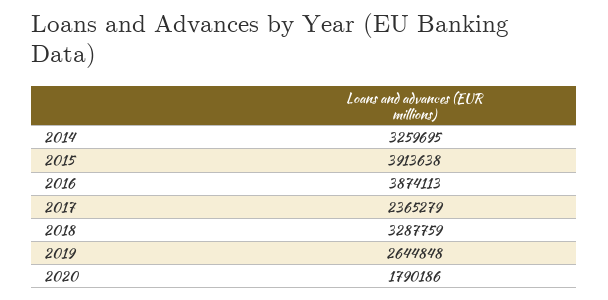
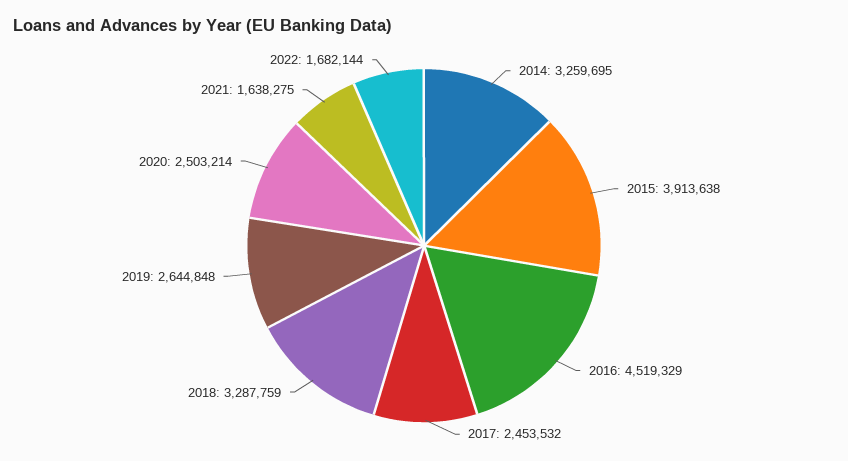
2016: 3874113 -> 4519329
2017: 2365279 -> 2453532
2020: 1790186 -> 2503214
2021: none -> 1638275
2022: none -> 1682144

